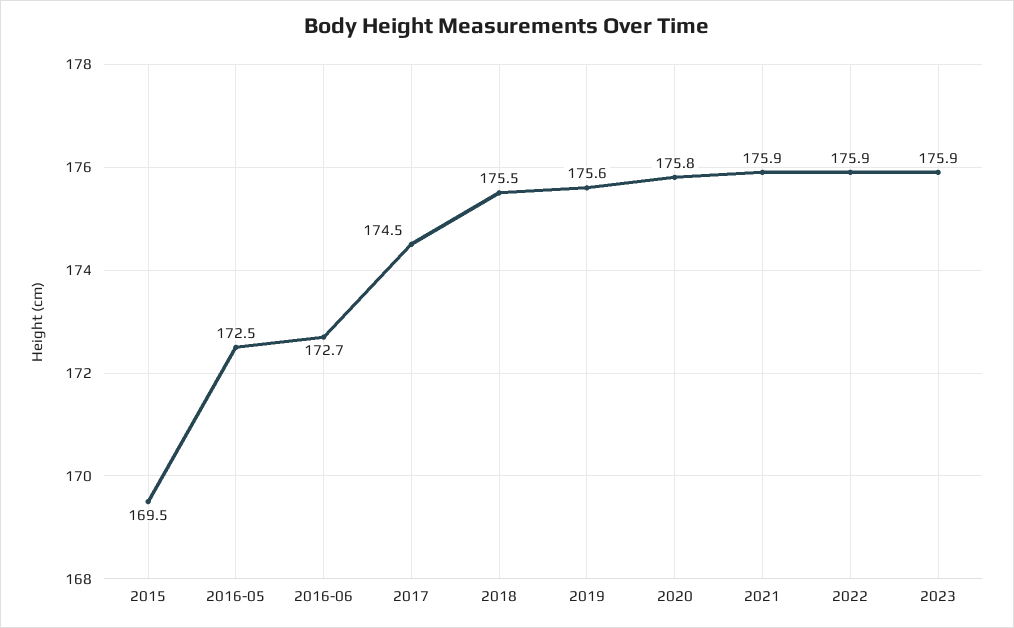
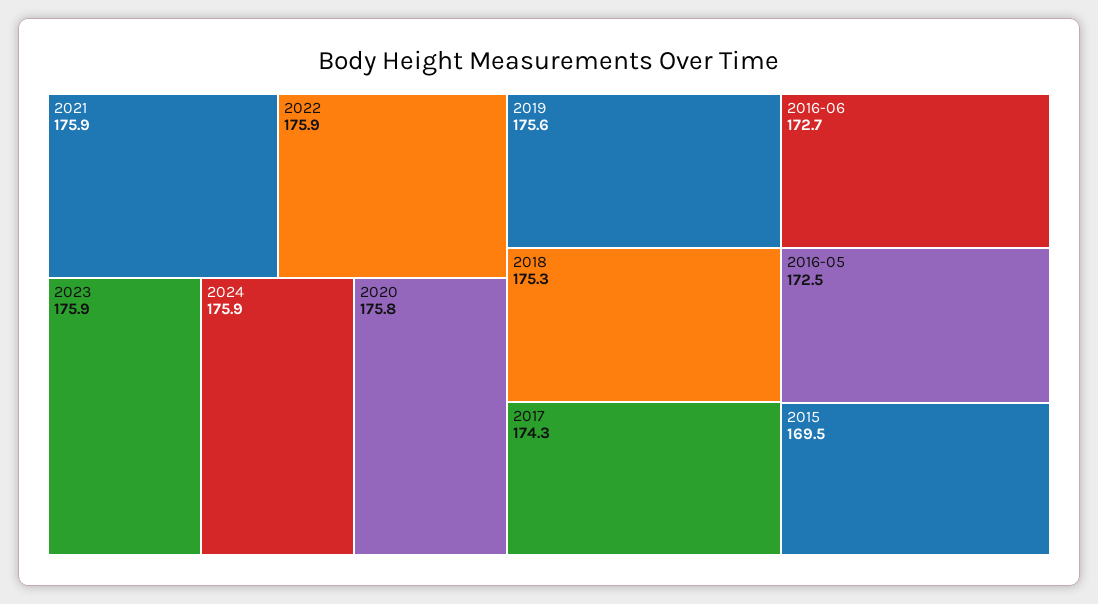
2017: 174.5 -> 174.3
2018: 175.5 -> 175.3
2024: none -> 175.9

